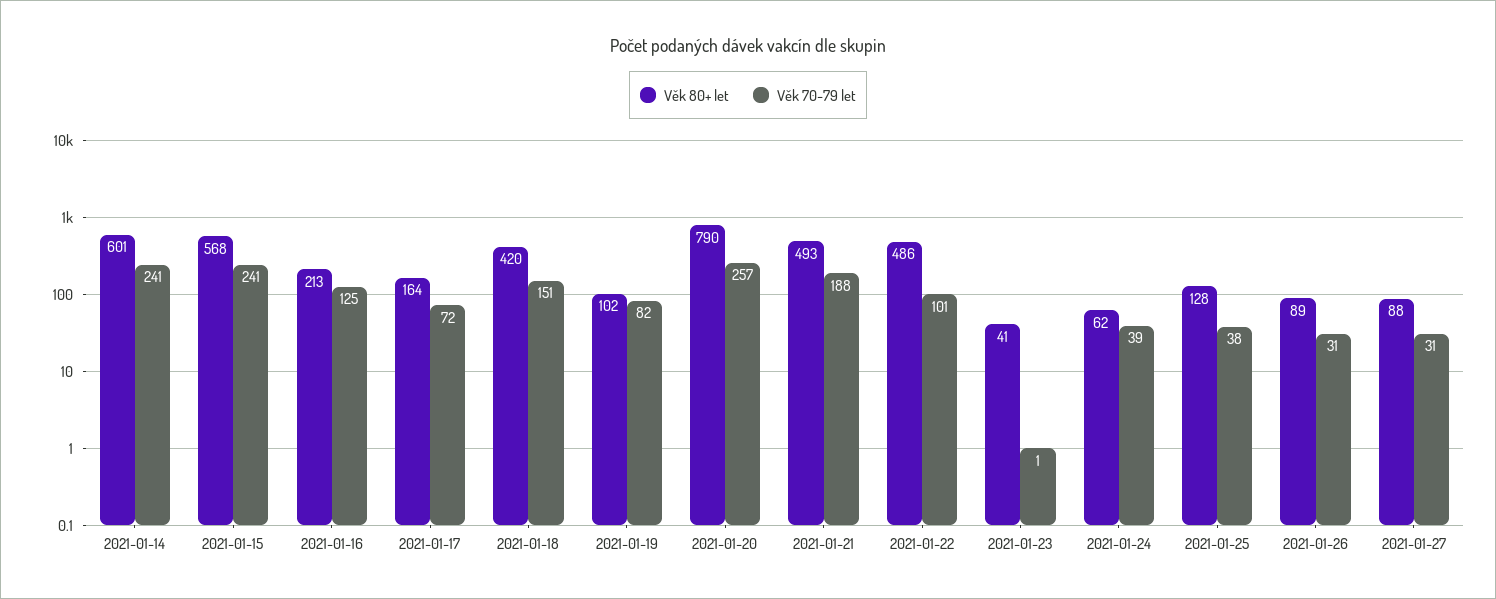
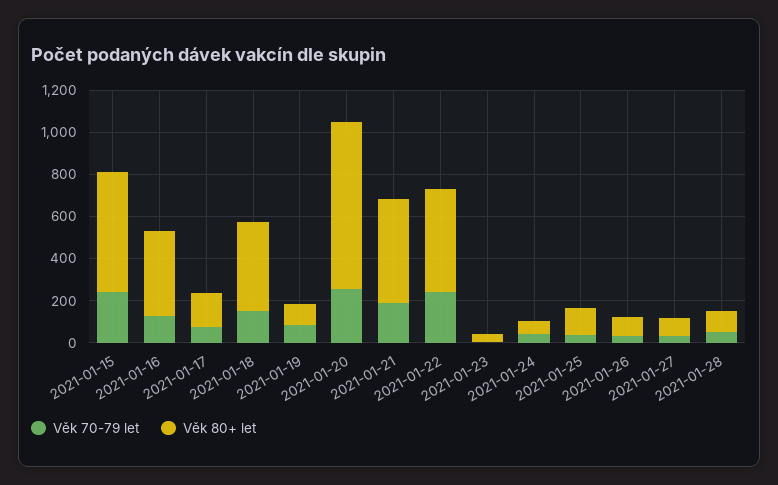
Věk 80+ let, 2021-01-14: 601 -> none
Věk 70-79 let, 2021-01-14: 241 -> none
Věk 80+ let, 2021-01-16: 213 -> 400
Věk 70-79 let, 2021-01-22: 101 -> 250
Věk 70-79 let, 2021-01-28: none -> 50
Věk 80+ let, 2021-01-28: none -> 100

